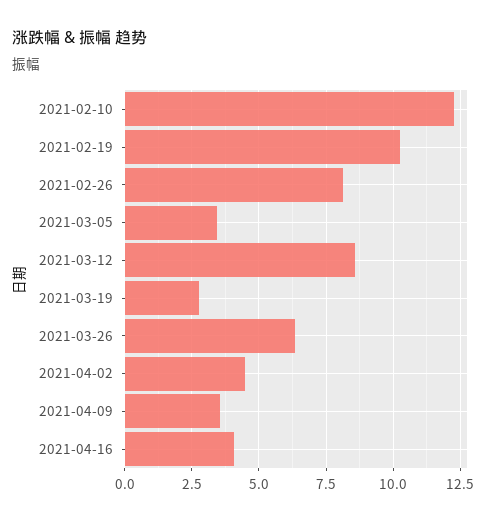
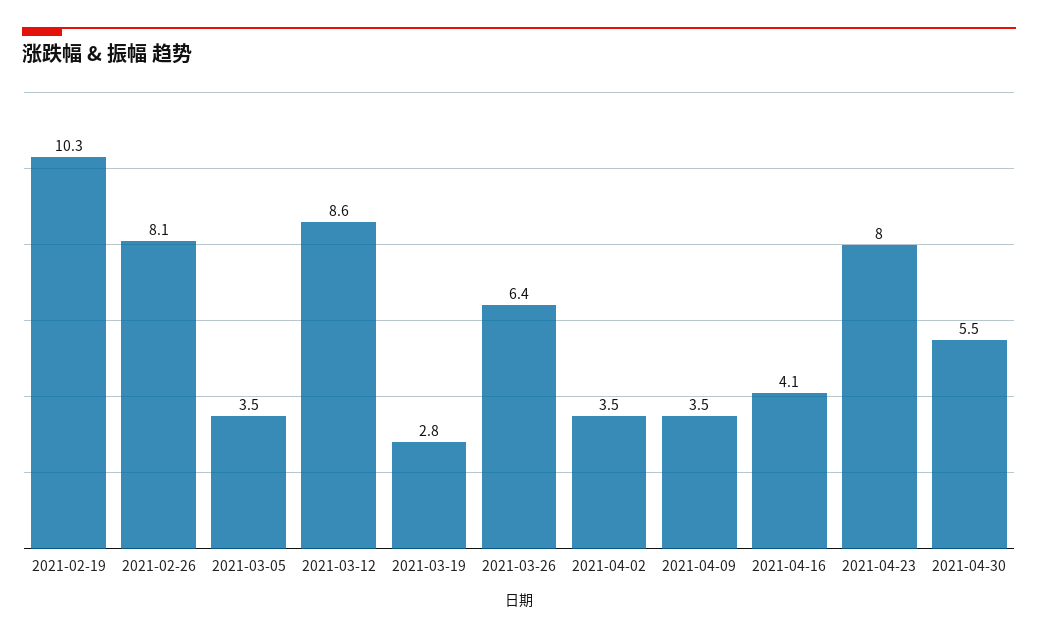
2021-02-10: 12.25 -> none
2021-04-02: 4.5 -> 3.5
2021-04-23: none -> 8
2021-04-30: none -> 5.5

